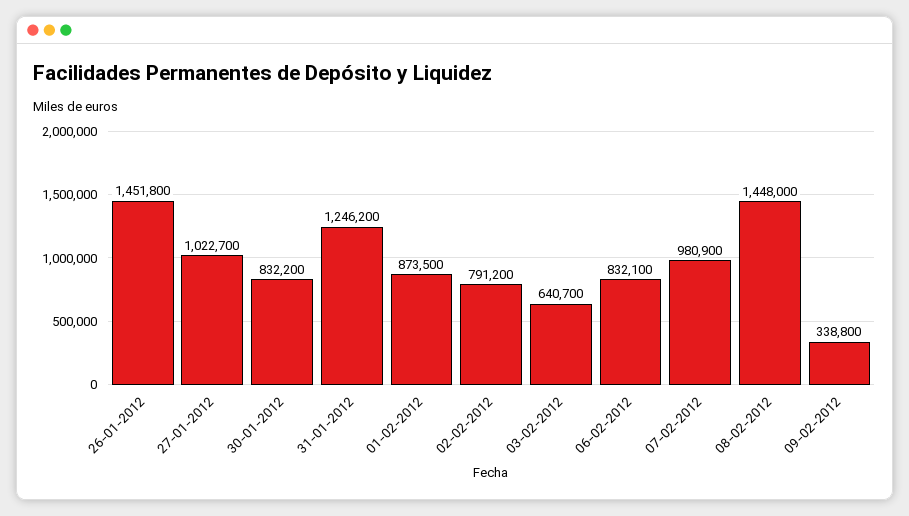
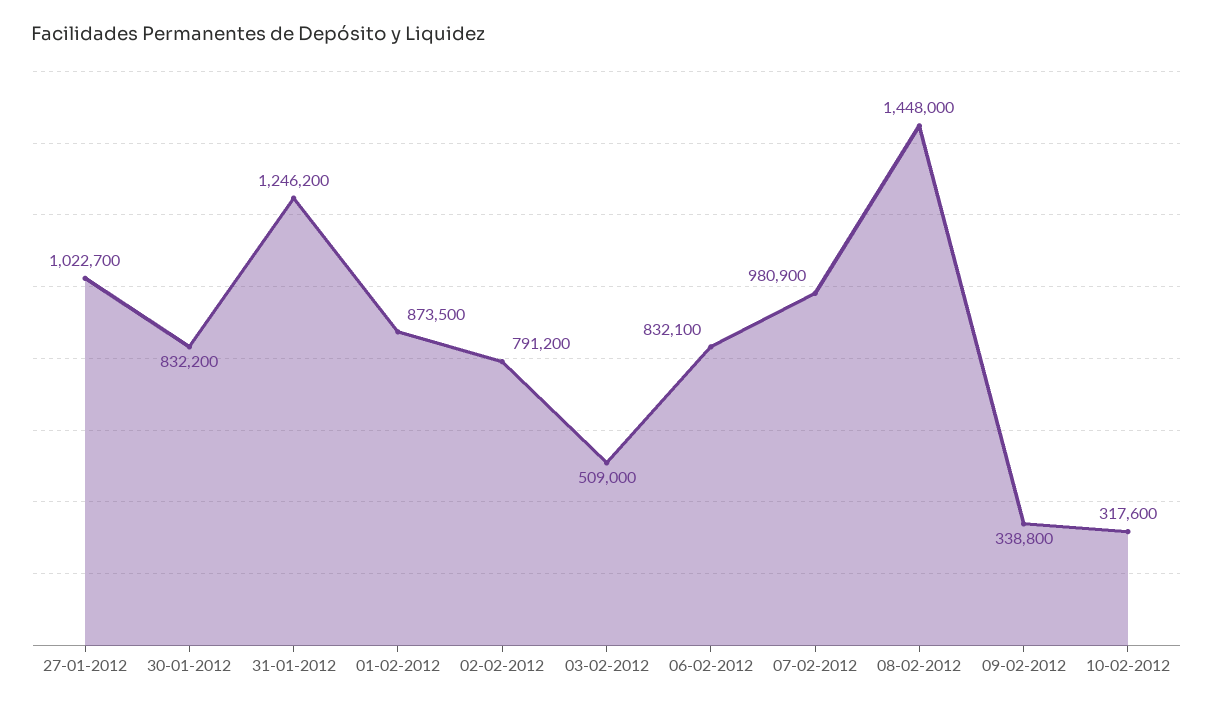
26-01-2012: 1451800 -> none
03-02-2012: 640700 -> 509000
10-02-2012: none -> 317600

